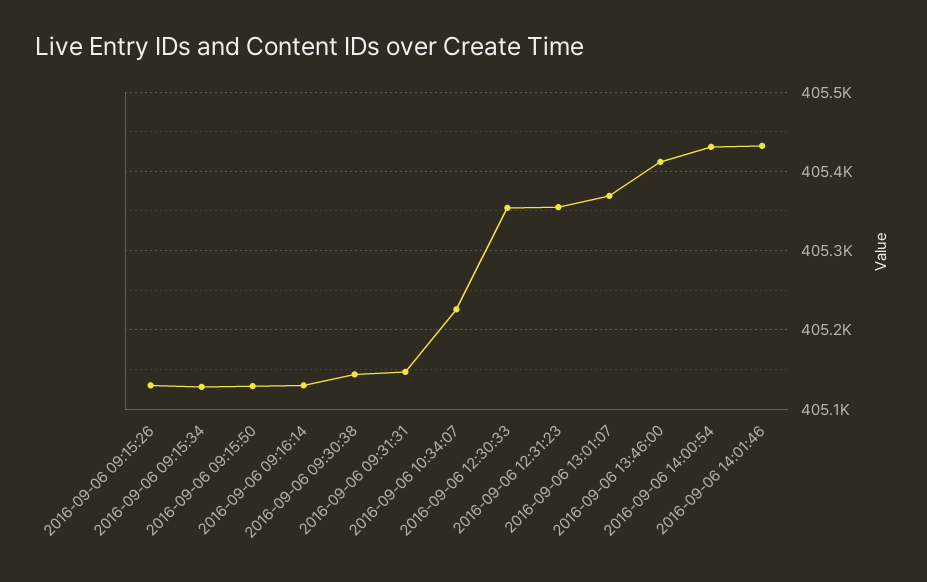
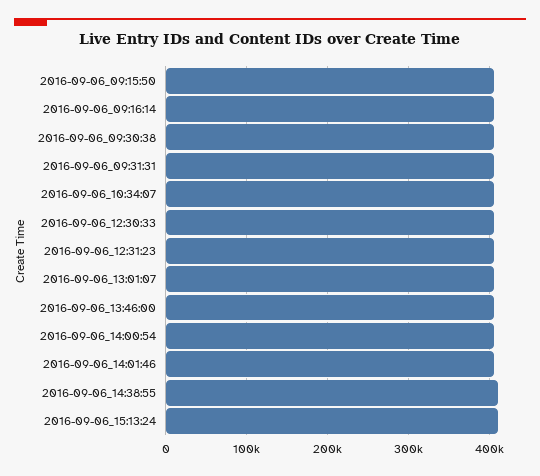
2016-09-06 09:15:26: 405130 -> none
2016-09-06 09:15:34: 405130 -> none
2016-09-06_14:38:55: none -> 410000
2016-09-06_15:13:24: none -> 410000

